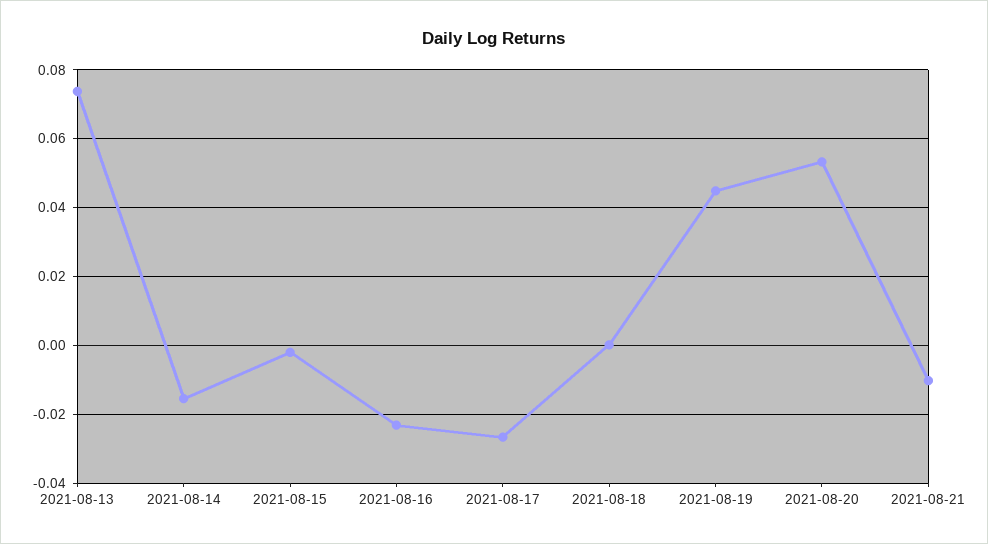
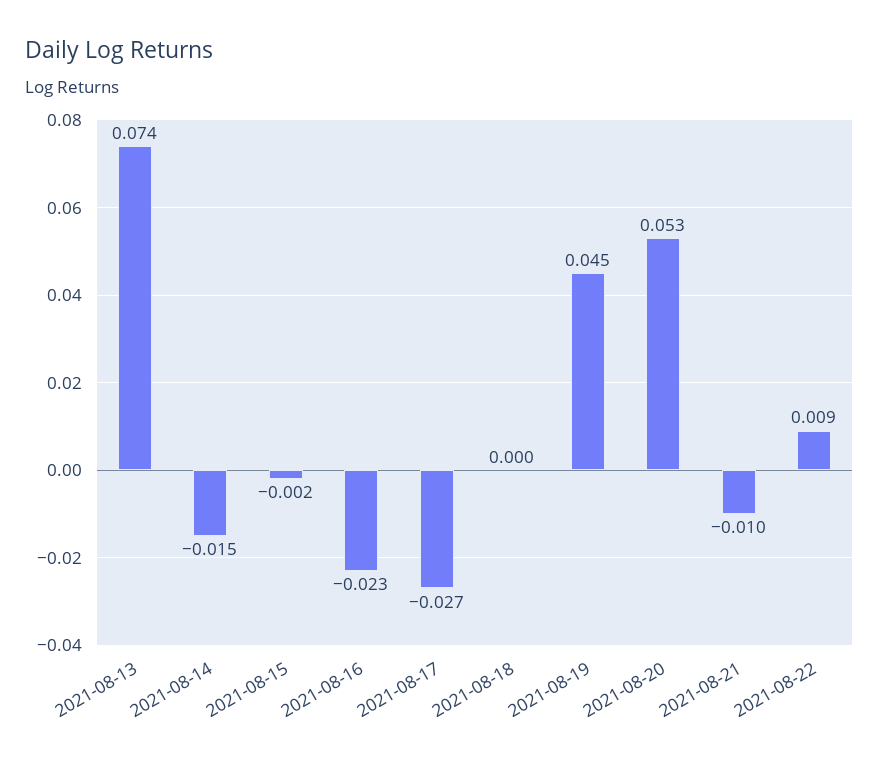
2021-08-22: none -> 0.009

